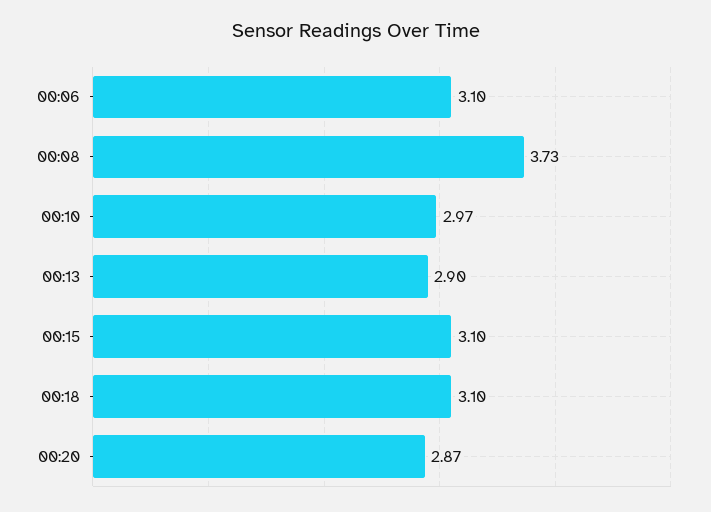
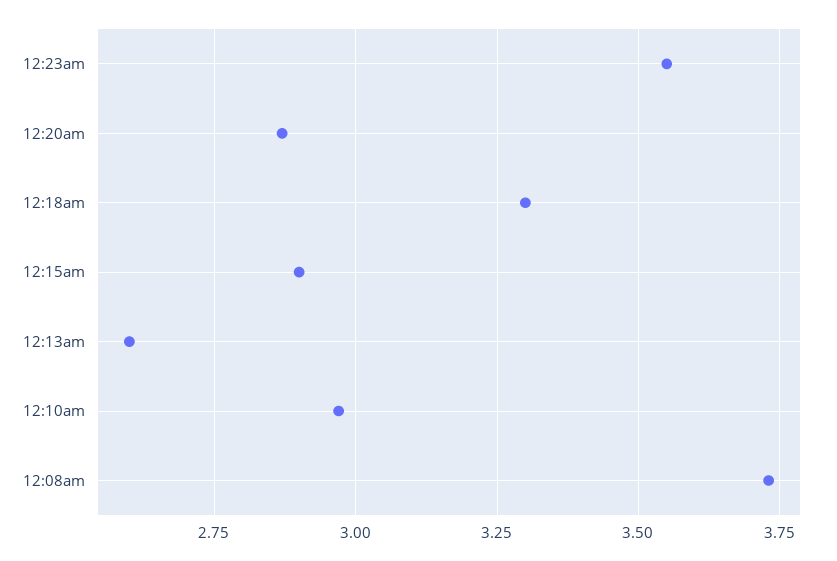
00:06: 3.1 -> none
00:13: 2.9 -> 2.6
00:15: 3.1 -> 2.9
00:18: 3.1 -> 3.3
12:23am: none -> 3.55

